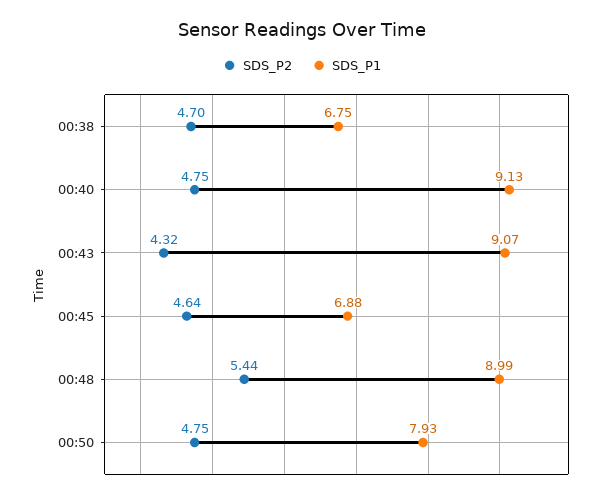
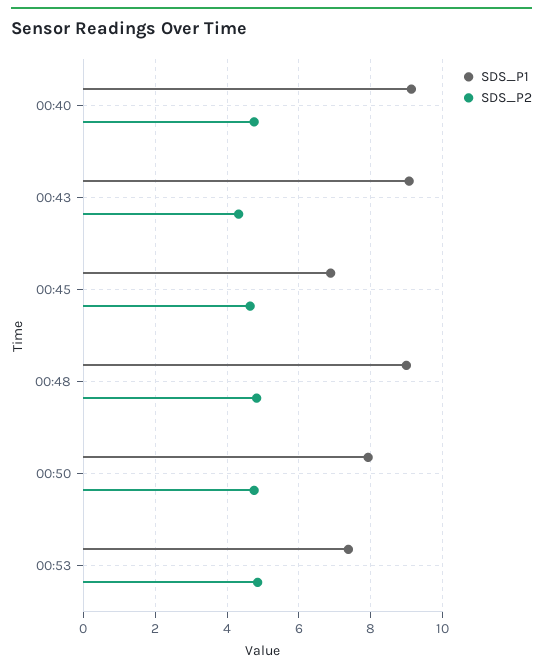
SDS_P2, 00:38: 4.7 -> none
SDS_P1, 00:38: 6.75 -> none
SDS_P2, 00:48: 5.44 -> 4.8
SDS_P1, 00:53: none -> 7.4
SDS_P2, 00:53: none -> 4.8

